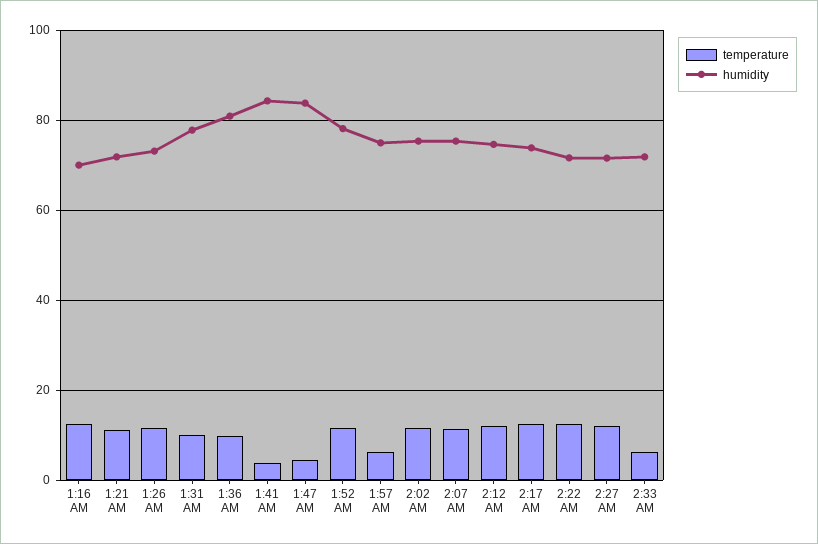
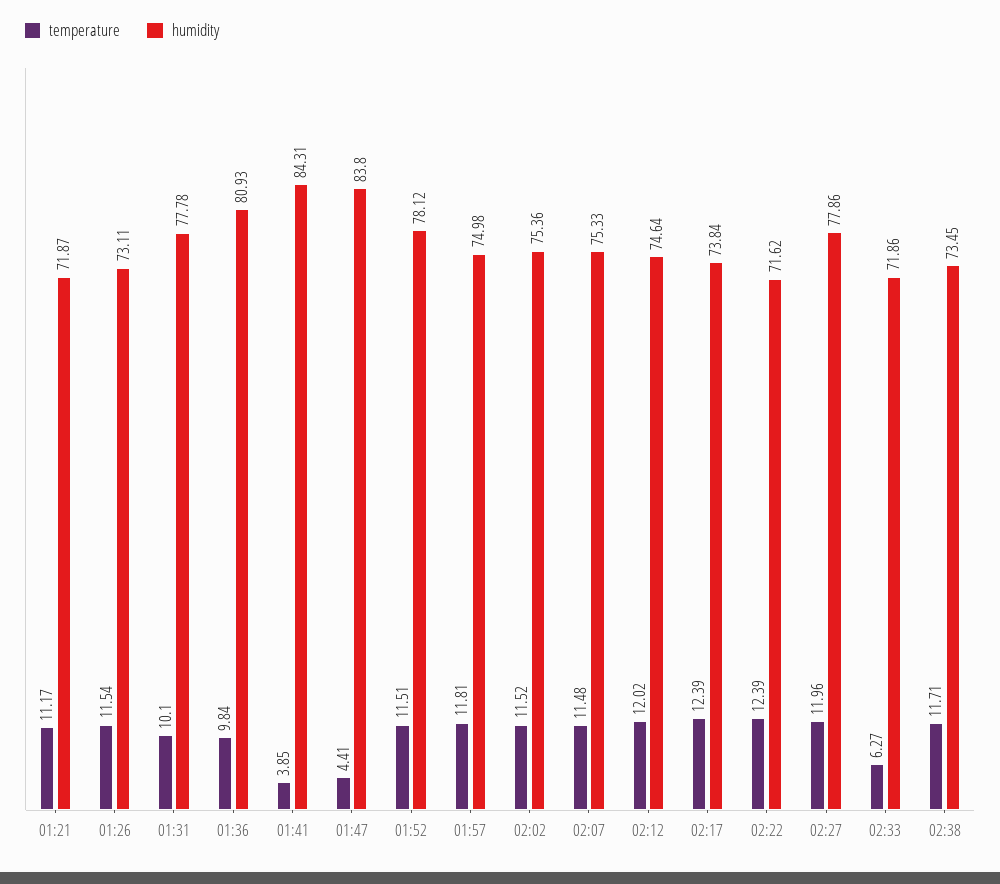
temperature, 1:16 AM: 12 -> none
humidity, 1:16 AM: 70 -> none
temperature, 1:57 AM: 6 -> 11.81
humidity, 2:27 AM: 72 -> 77.86
temperature, 02:38: none -> 11.71
humidity, 02:38: none -> 73.45

